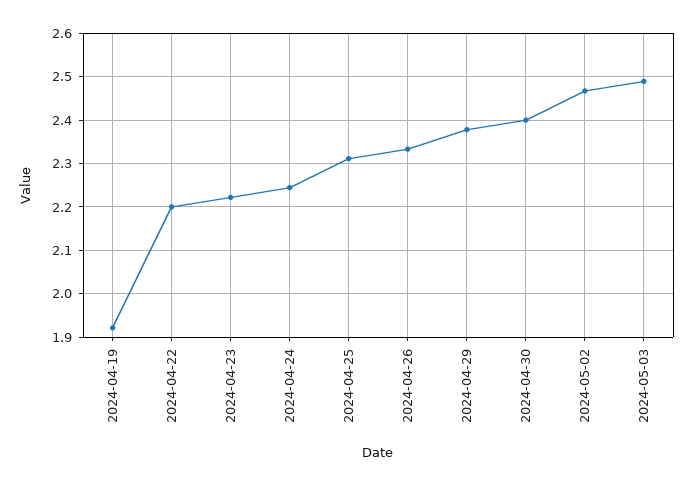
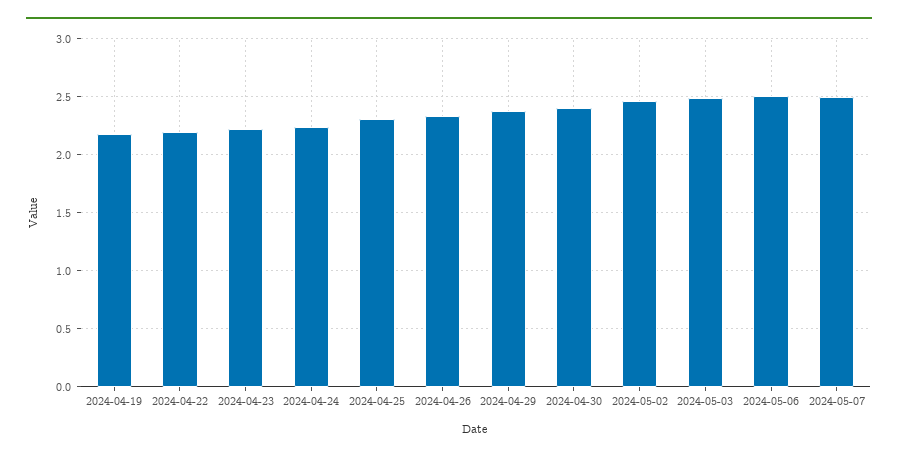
2024-04-19: 1.92 -> 2.2
2024-05-06: none -> 2.5
2024-05-07: none -> 2.5

